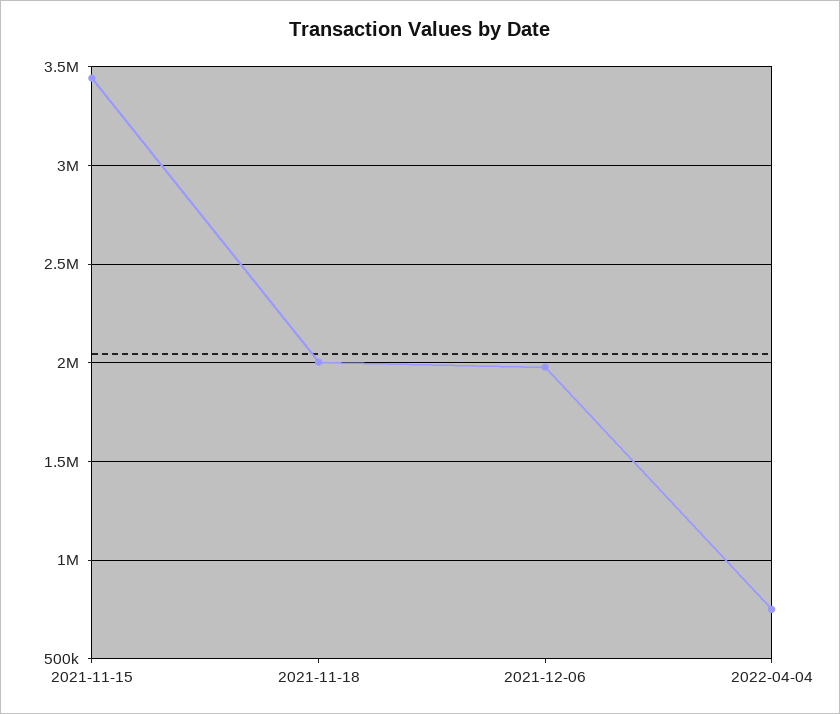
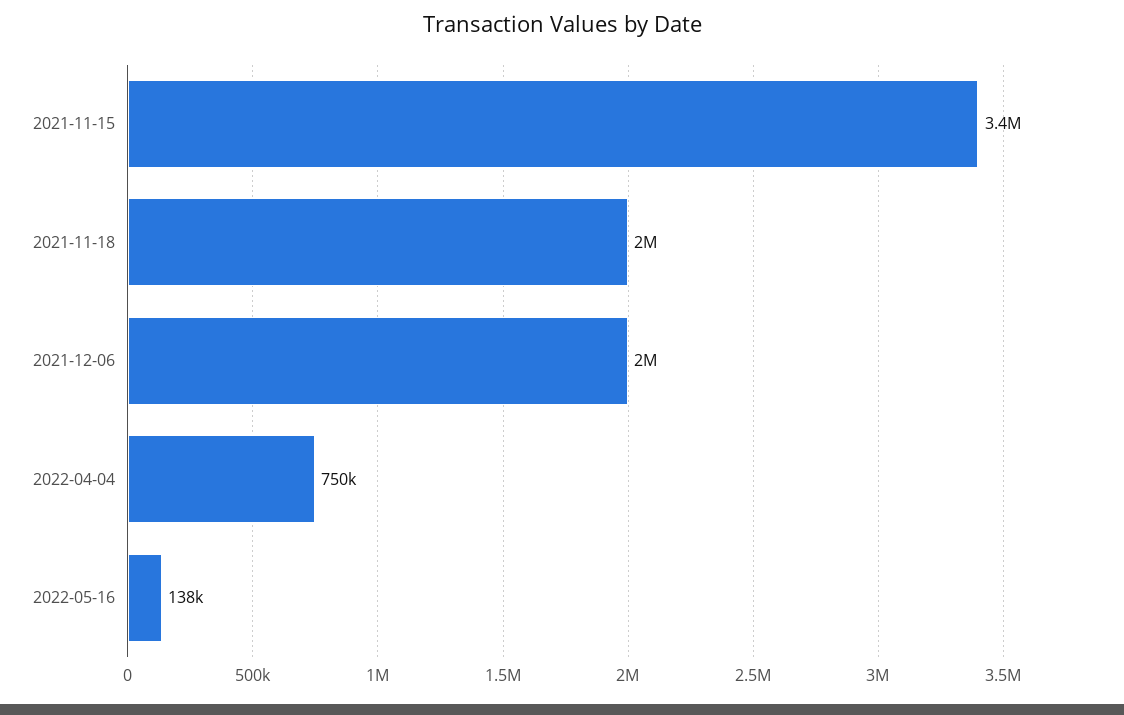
2022-05-16: none -> 138000

